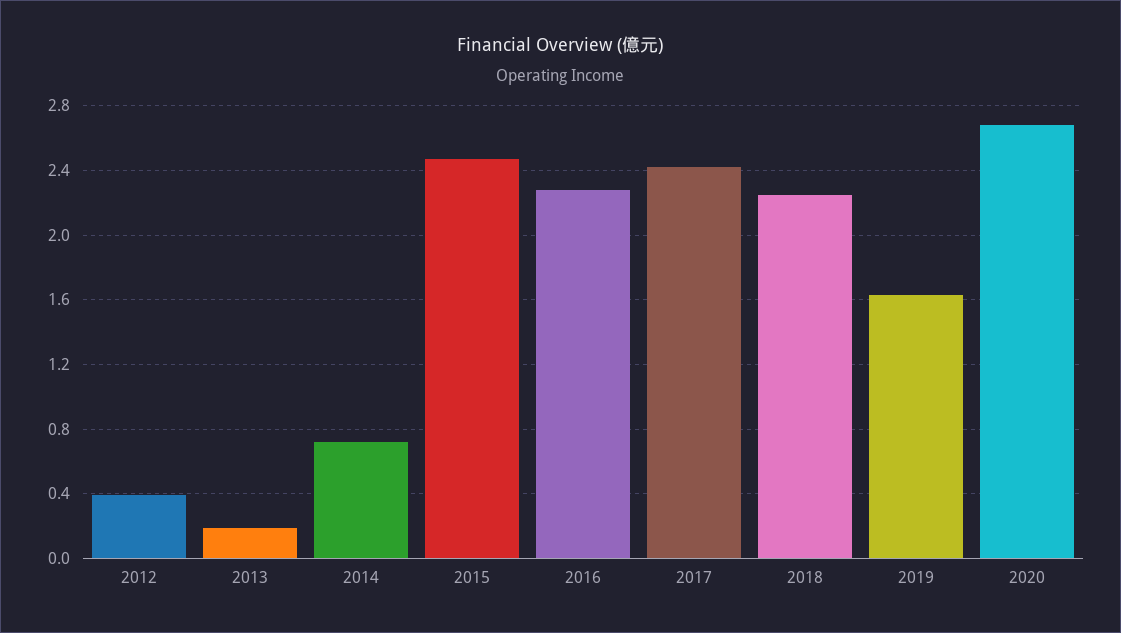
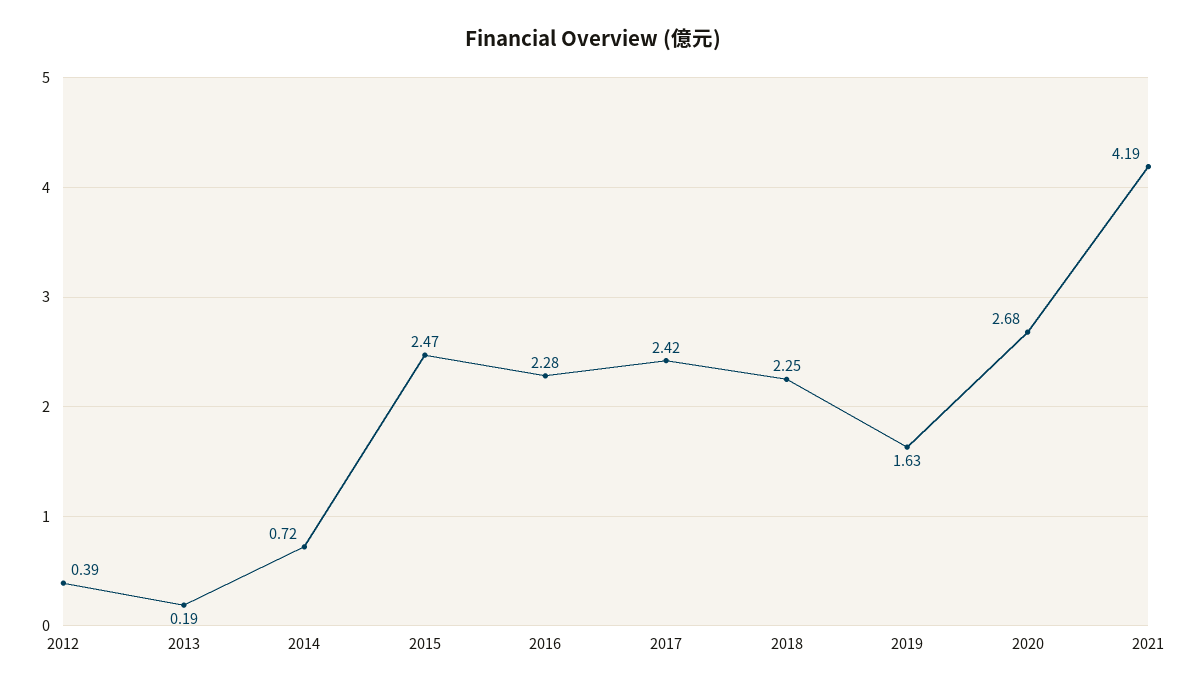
2021: none -> 4.19

